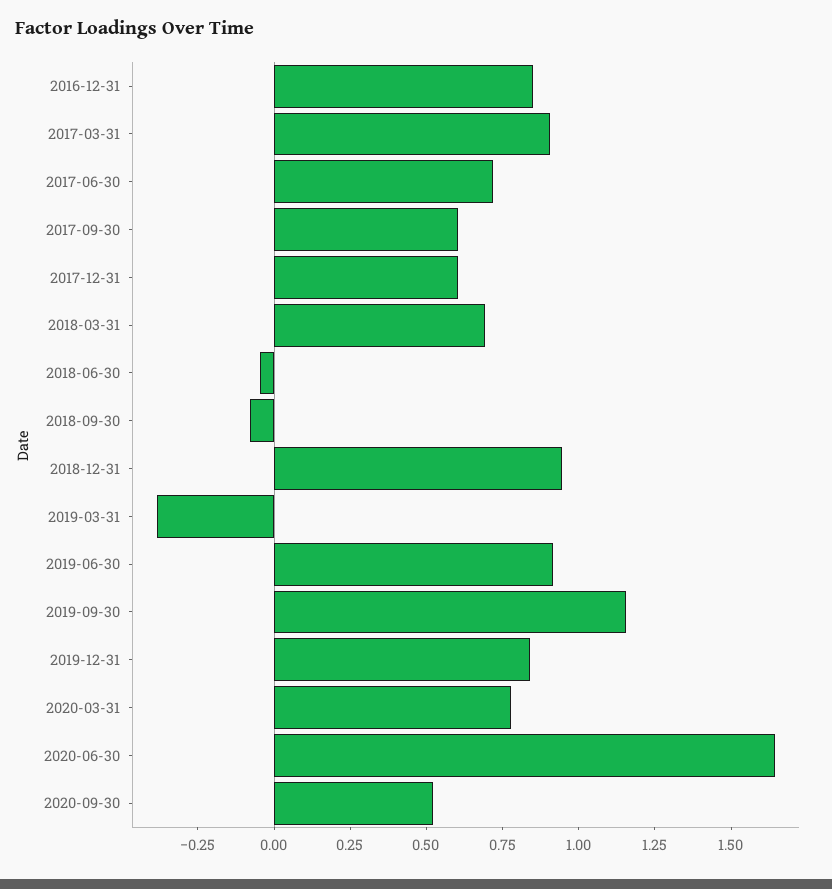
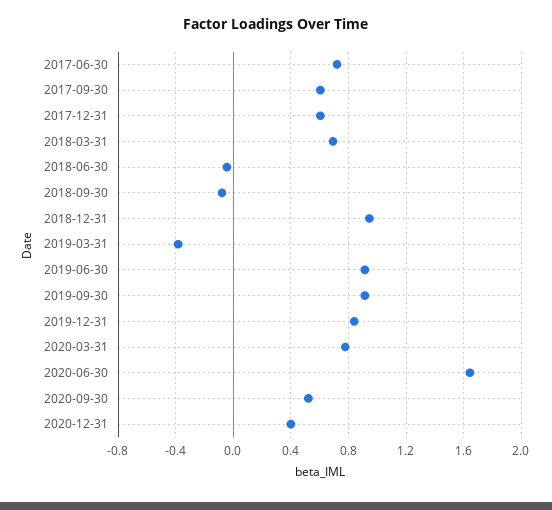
2016-12-31: 0.85 -> none
2017-03-31: 0.9 -> none
2019-09-30: 1.15 -> 0.9
2020-12-31: none -> 0.4

